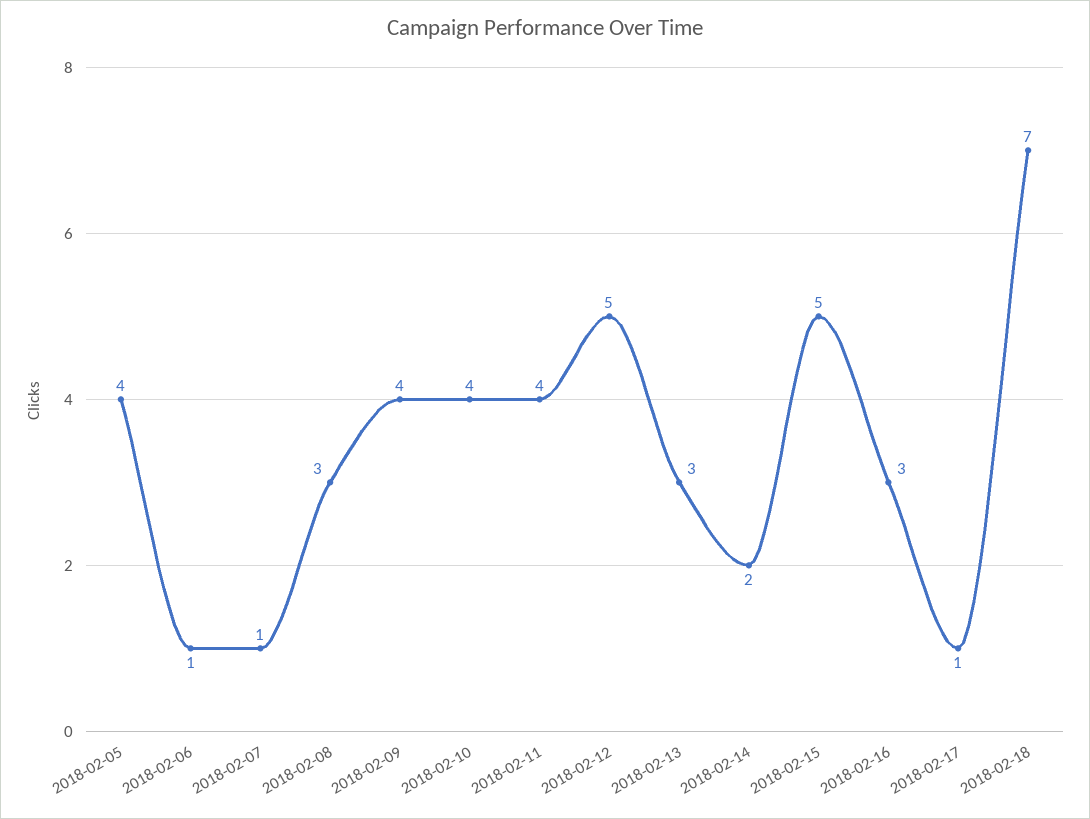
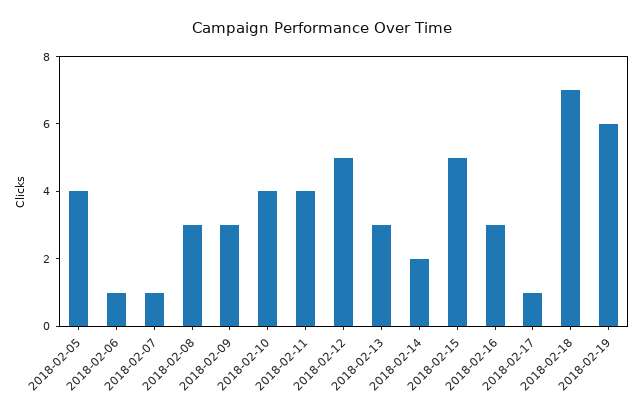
2018-02-09: 4 -> 3
2018-02-19: none -> 6

